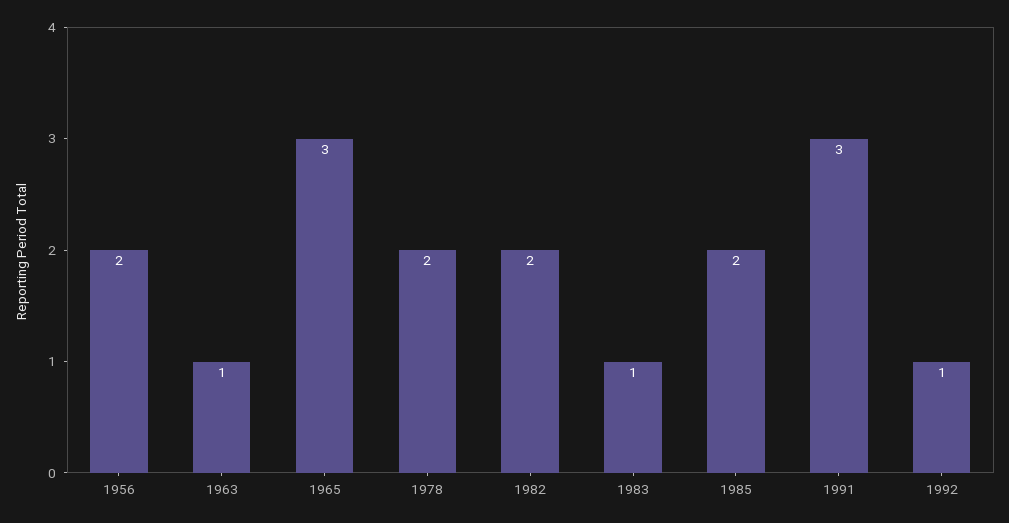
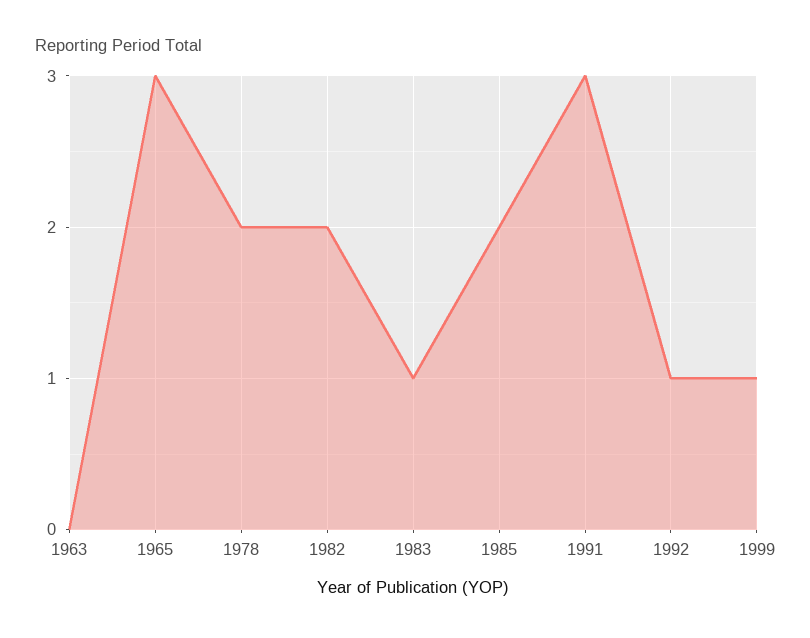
1956: 2 -> none
1963: 1 -> 0
1999: none -> 1

